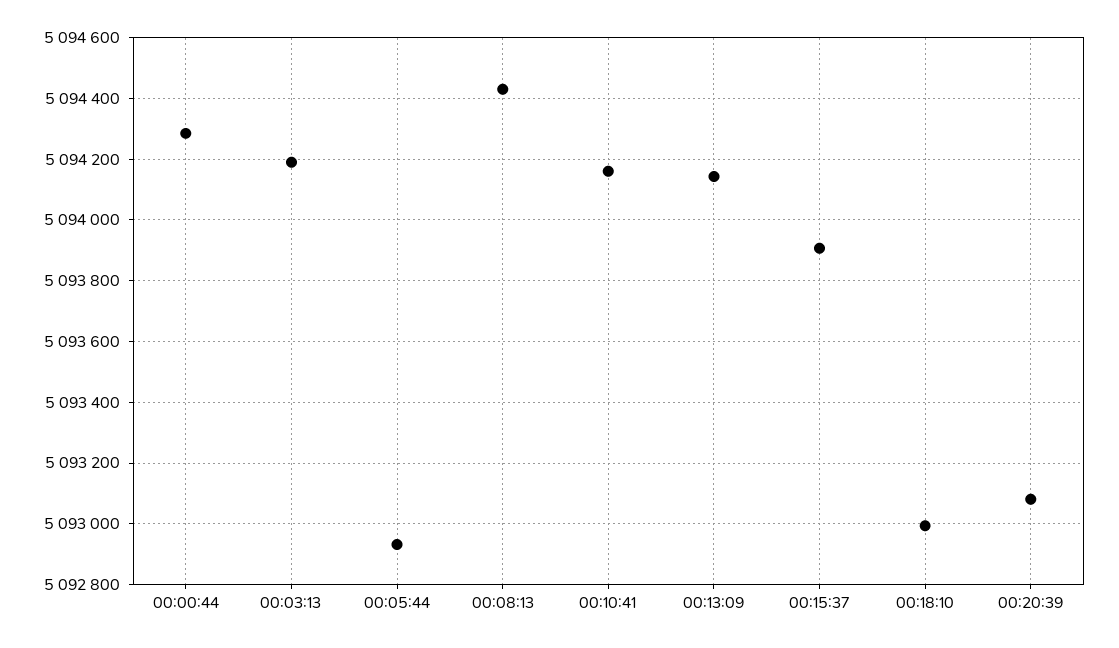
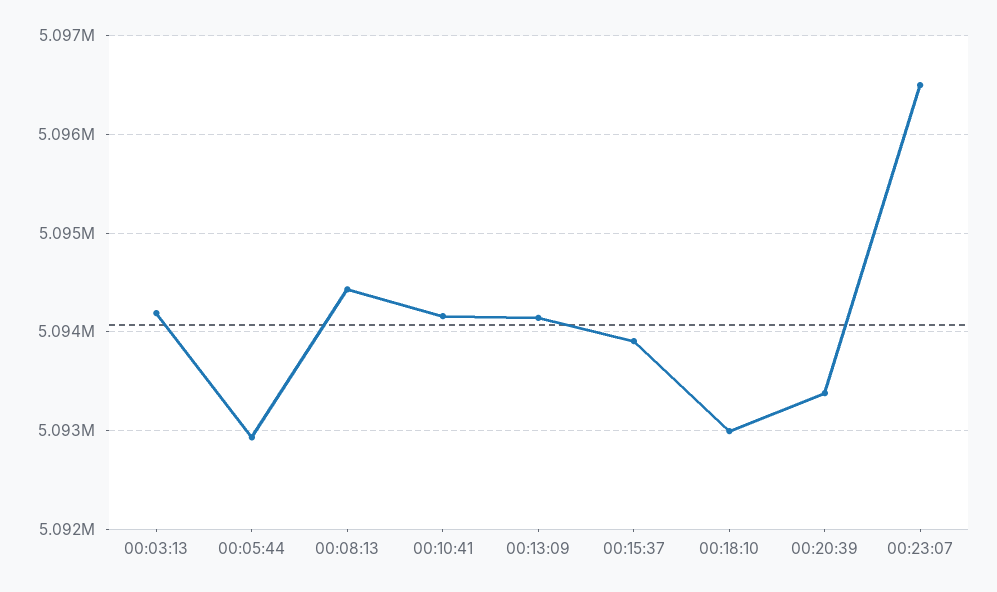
00:00:44: 5094280 -> none
00:20:39: 5093080 -> 5093400
00:23:07: none -> 5096500

